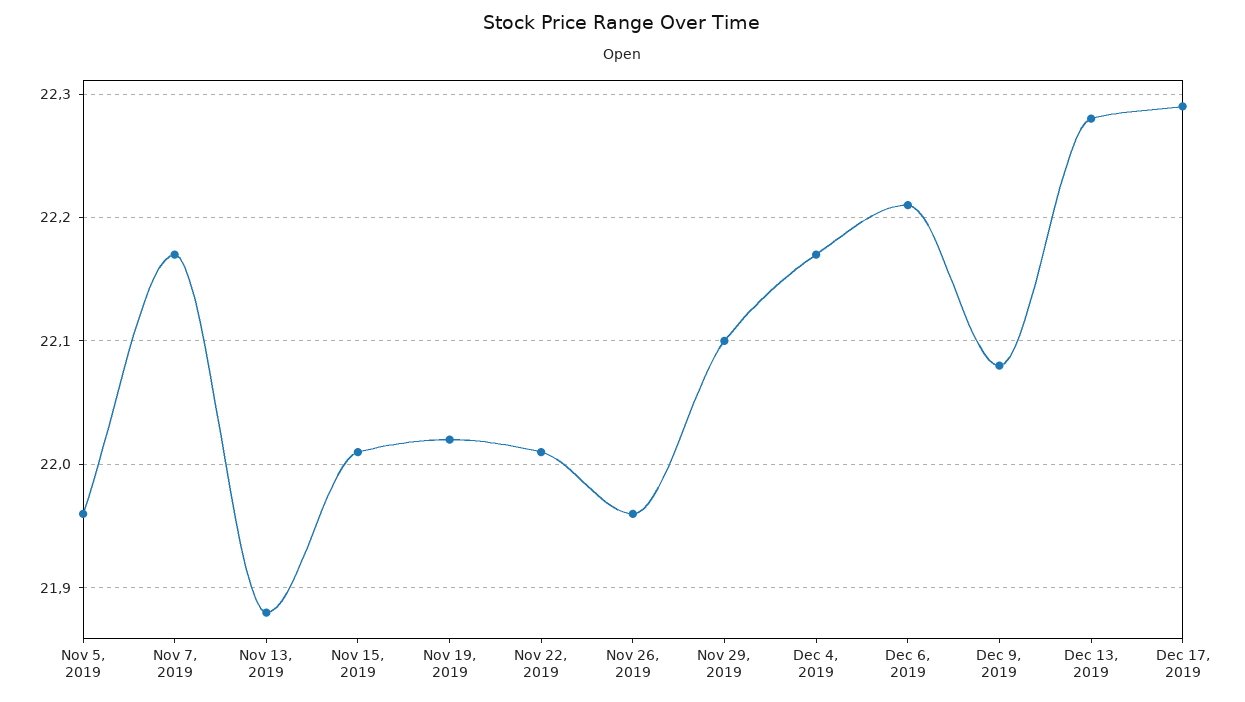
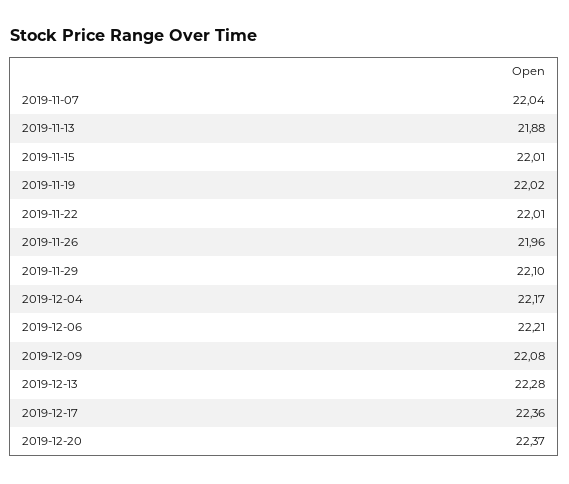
Nov 5, 2019: 21.96 -> none
Nov 7, 2019: 22.17 -> 22.04
Dec 17, 2019: 22.29 -> 22.36
2019-12-20: none -> 22.37

